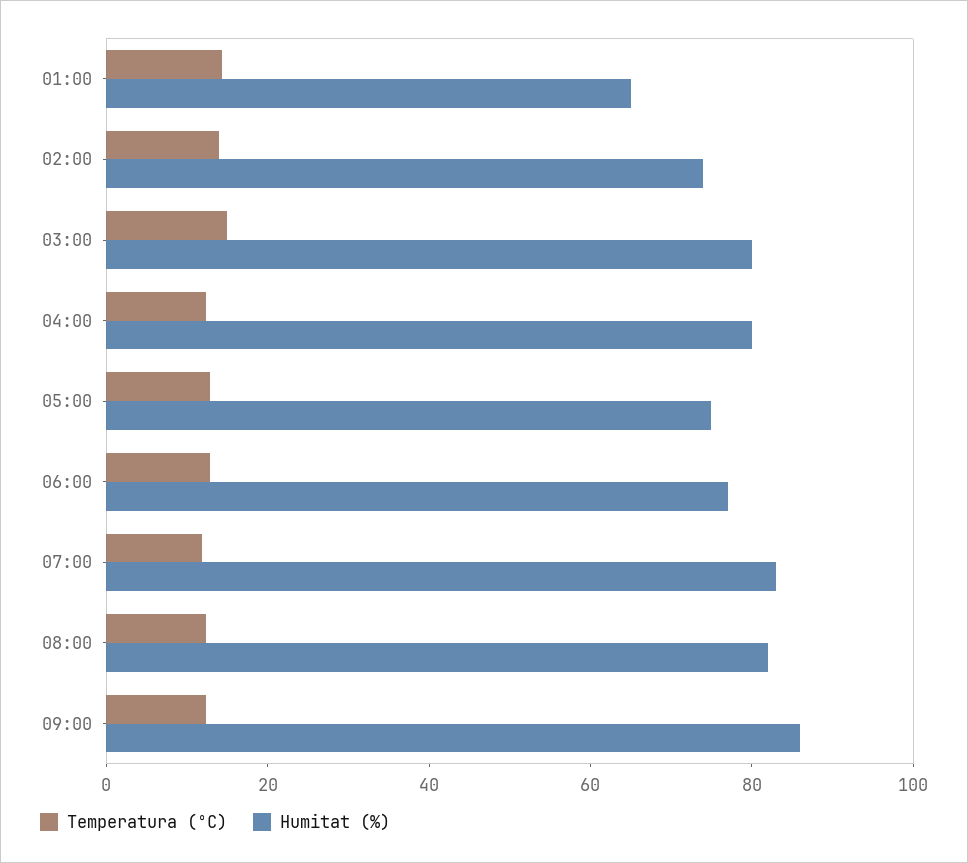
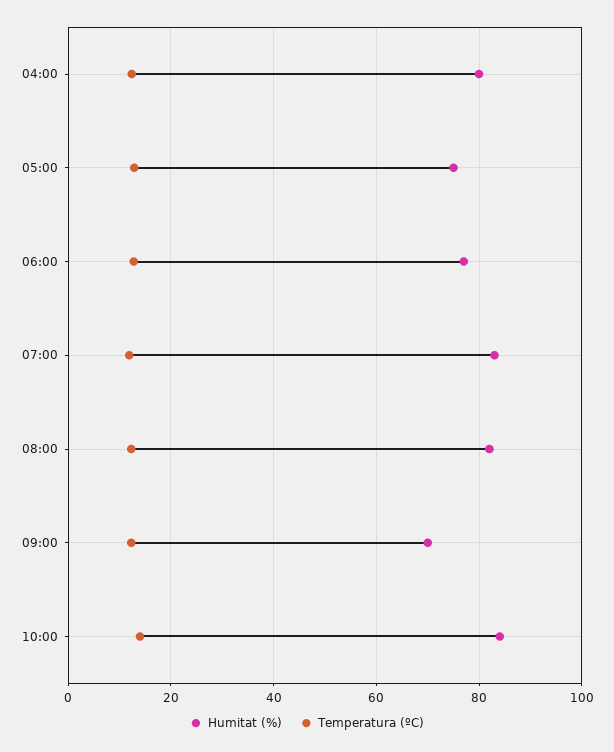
Temperatura (ºC), 01:00: 15 -> none
Humitat (%), 01:00: 65 -> none
Temperatura (ºC), 02:00: 15 -> none
Humitat (%), 02:00: 75 -> none
Temperatura (ºC), 03:00: 15 -> none
Humitat (%), 03:00: 80 -> none
Humitat (%), 09:00: 85 -> 70
Humitat (%), 10:00: none -> 84
Temperatura (ºC), 10:00: none -> 14

